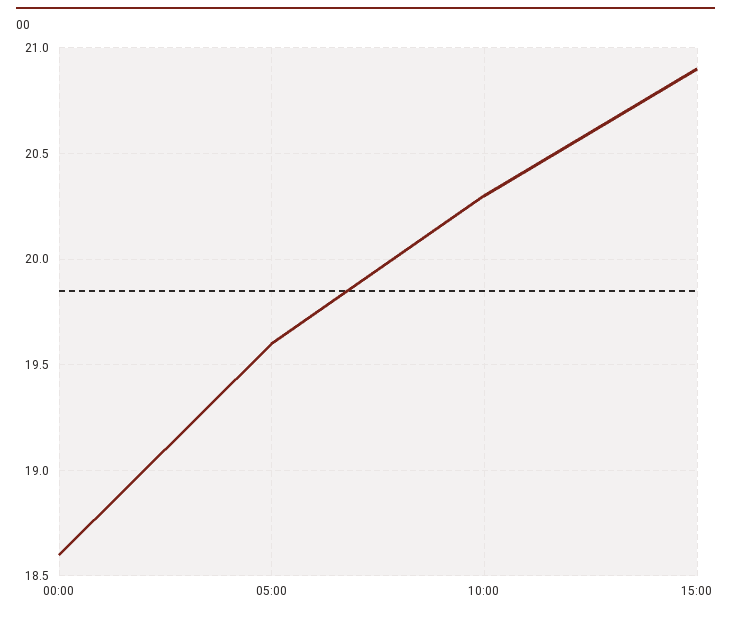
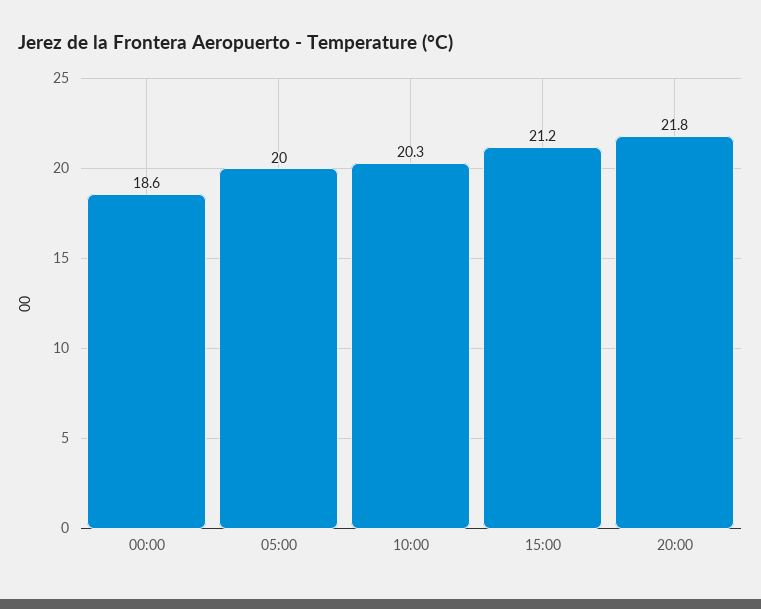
05:00: 19.6 -> 20
15:00: 20.9 -> 21.2
20:00: none -> 21.8

